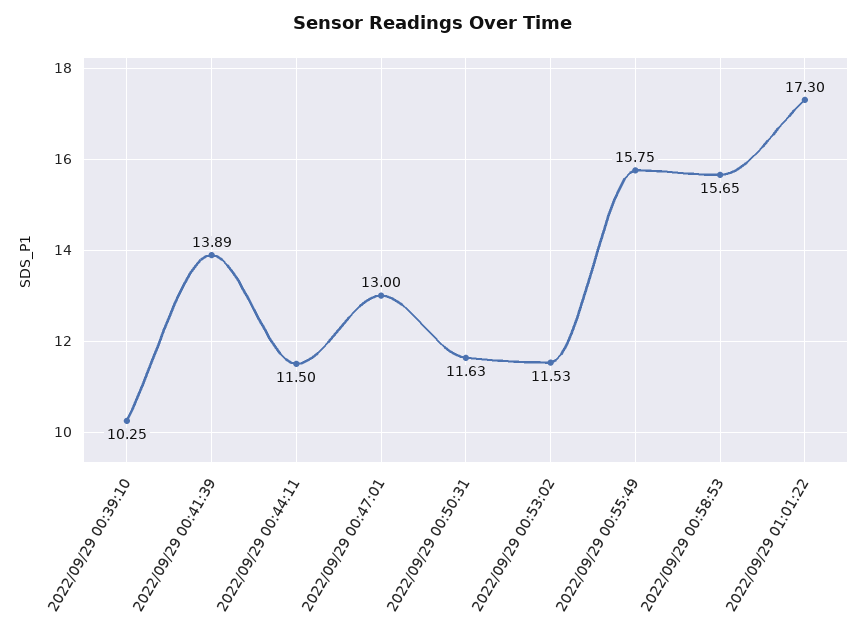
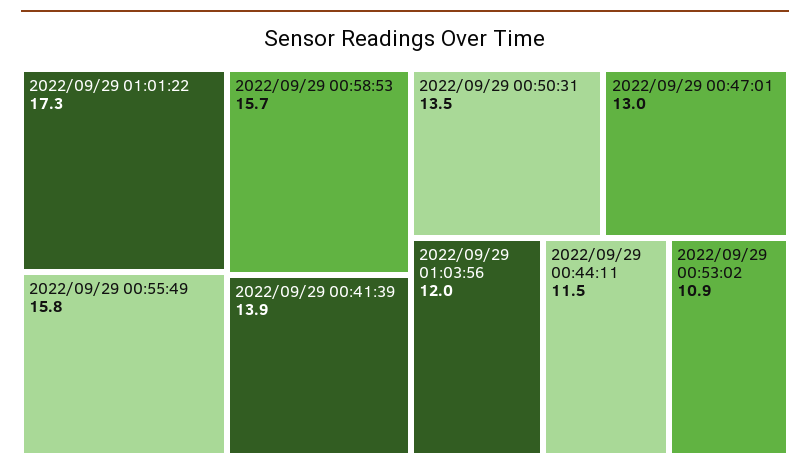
2022/09/29 00:39:10: 10.25 -> none
2022/09/29 00:50:31: 11.63 -> 13.5
2022/09/29 00:53:02: 11.53 -> 10.9
2022/09/29 01:03:56: none -> 12

